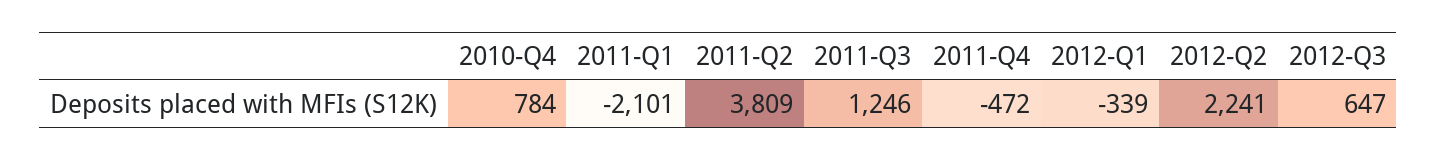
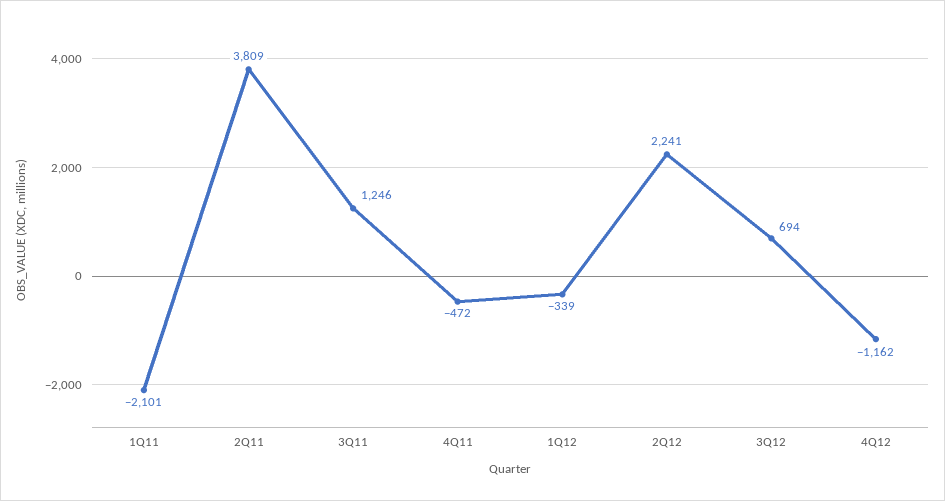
2010-Q4: 784 -> none
2012-Q3: 647 -> 694
4Q12: none -> -1162

